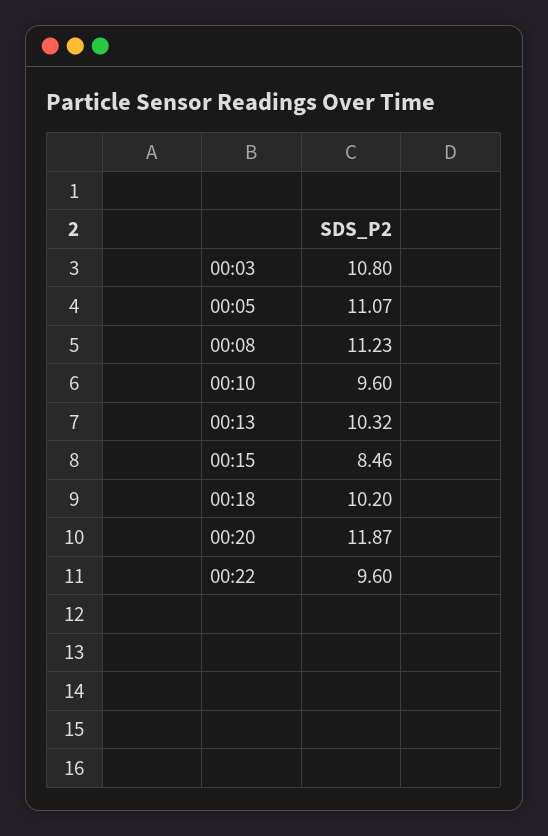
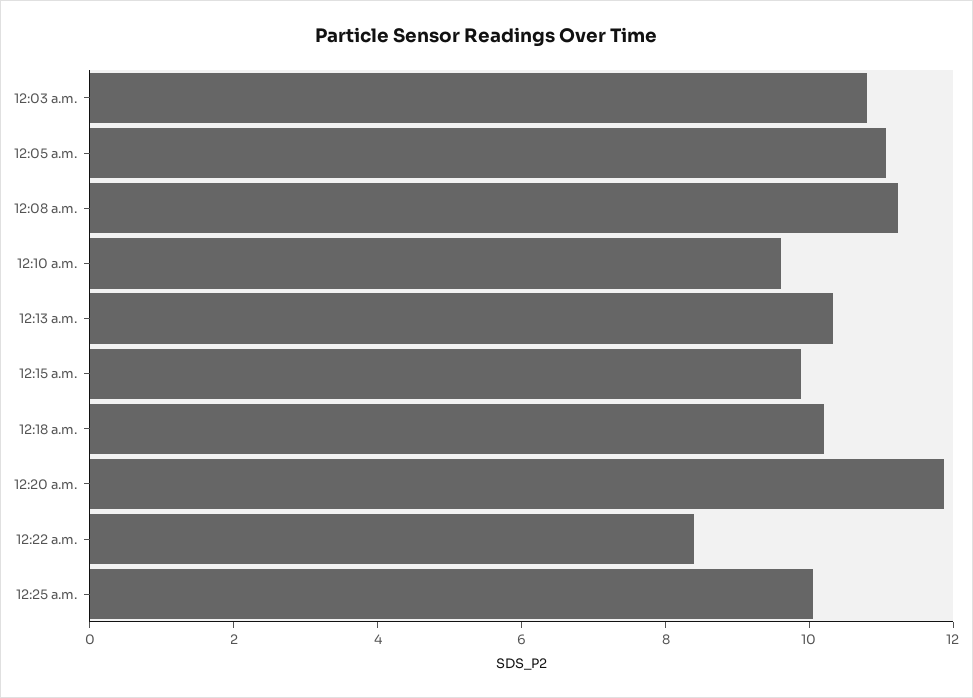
00:15: 8.46 -> 10
00:22: 9.6 -> 8.5
12:25 a.m.: none -> 10

